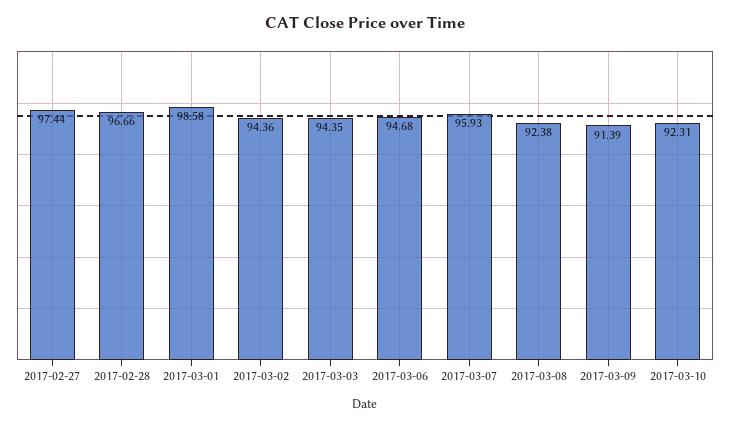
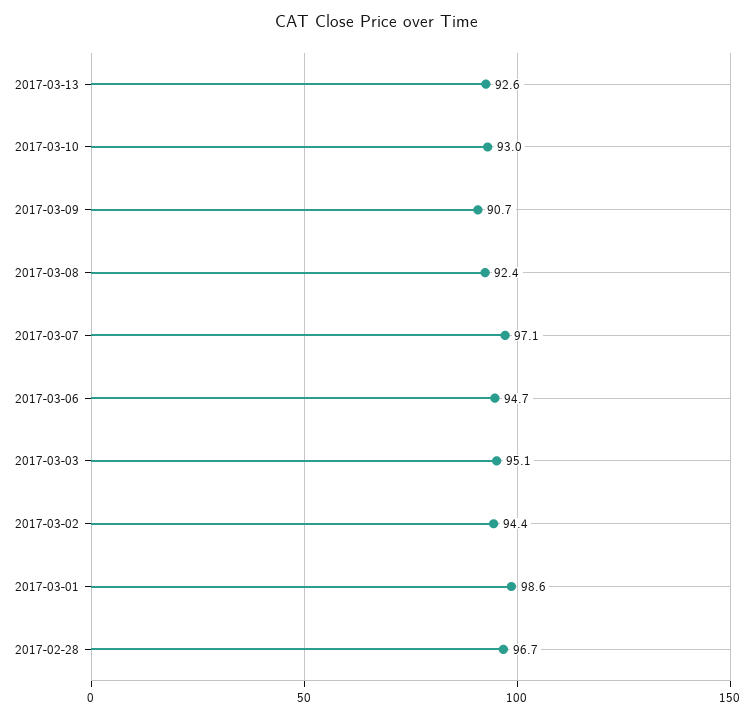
2017-02-27: 97.44 -> none
2017-03-03: 94.35 -> 95.1
2017-03-07: 95.93 -> 97.1
2017-03-09: 91.39 -> 90.7
2017-03-10: 92.31 -> 93
2017-03-13: none -> 92.6

